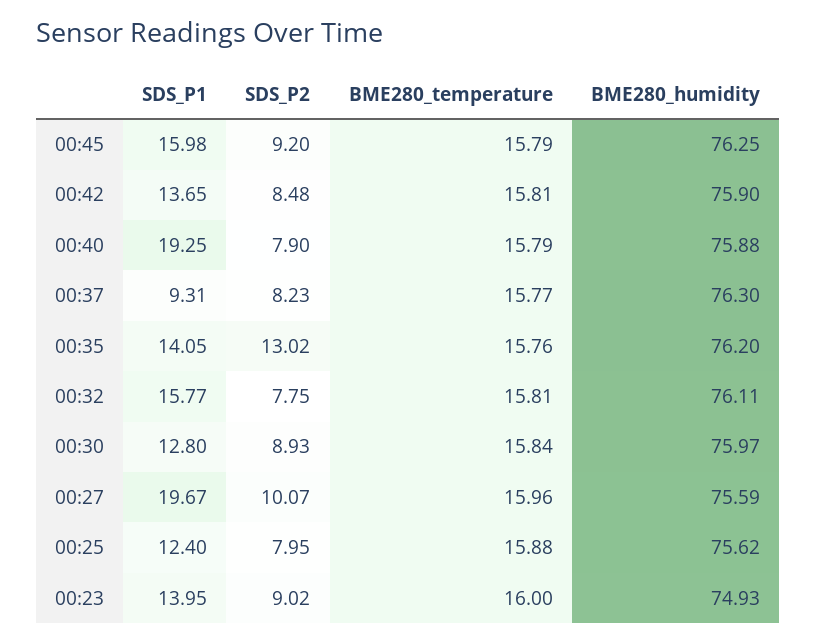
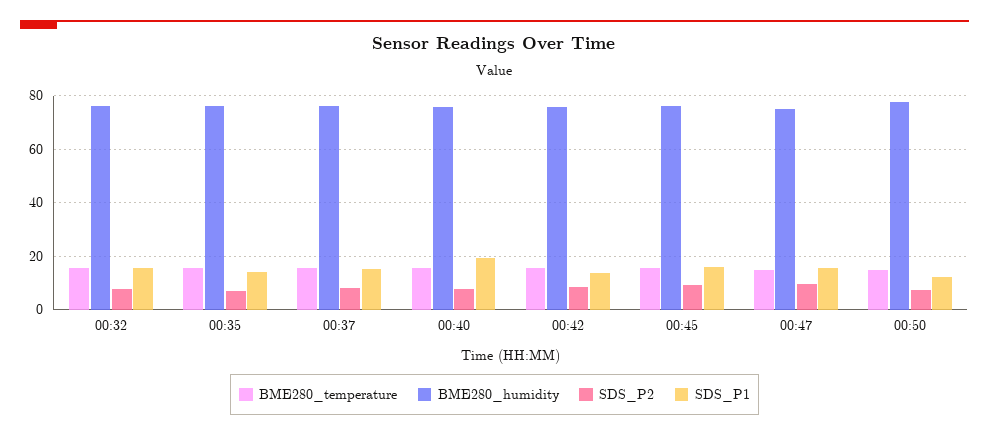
SDS_P1, 00:37: 9.31 -> 15
SDS_P2, 00:35: 13.02 -> 7.5
SDS_P1, 00:30: 12.8 -> none
SDS_P2, 00:30: 8.93 -> none
BME280_temperature, 00:30: 15.84 -> none
BME280_humidity, 00:30: 75.97 -> none
SDS_P1, 00:27: 19.67 -> none
SDS_P2, 00:27: 10.07 -> none
BME280_temperature, 00:27: 15.96 -> none
BME280_humidity, 00:27: 75.59 -> none
SDS_P1, 00:25: 12.4 -> none
SDS_P2, 00:25: 7.95 -> none
BME280_temperature, 00:25: 15.88 -> none
BME280_humidity, 00:25: 75.62 -> none
SDS_P1, 00:23: 13.95 -> none
SDS_P2, 00:23: 9.02 -> none
BME280_temperature, 00:23: 16 -> none
BME280_humidity, 00:23: 74.93 -> none
BME280_temperature, 00:47: none -> 15
BME280_humidity, 00:47: none -> 75
SDS_P2, 00:47: none -> 10
SDS_P1, 00:47: none -> 15
BME280_temperature, 00:50: none -> 15
BME280_humidity, 00:50: none -> 77.5
SDS_P2, 00:50: none -> 7.5
SDS_P1, 00:50: none -> 12.5

